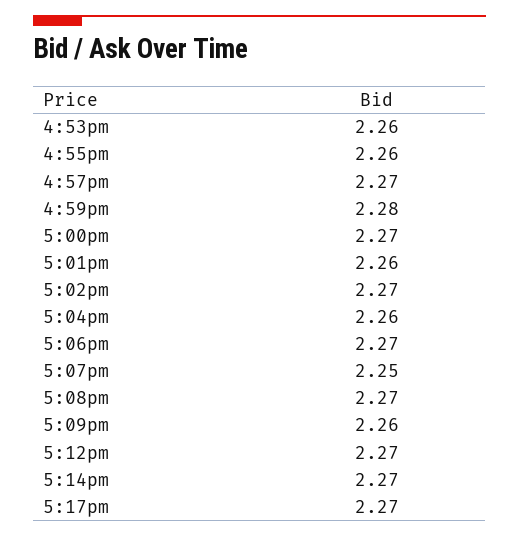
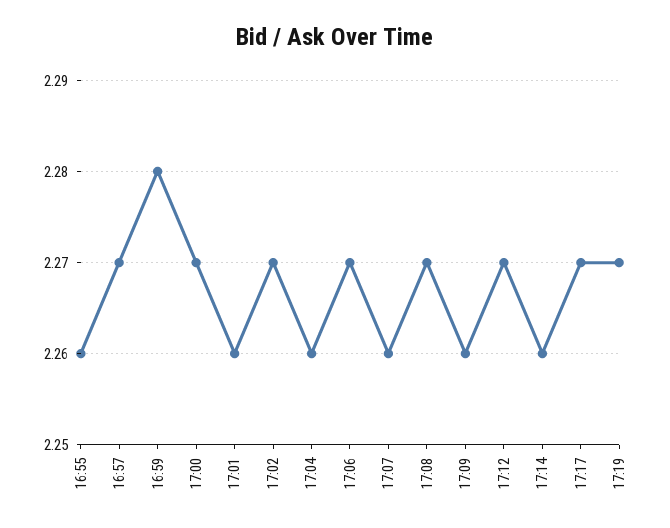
4:53pm: 2.26 -> none
5:07pm: 2.25 -> 2.26
5:14pm: 2.27 -> 2.26
17:19: none -> 2.27

